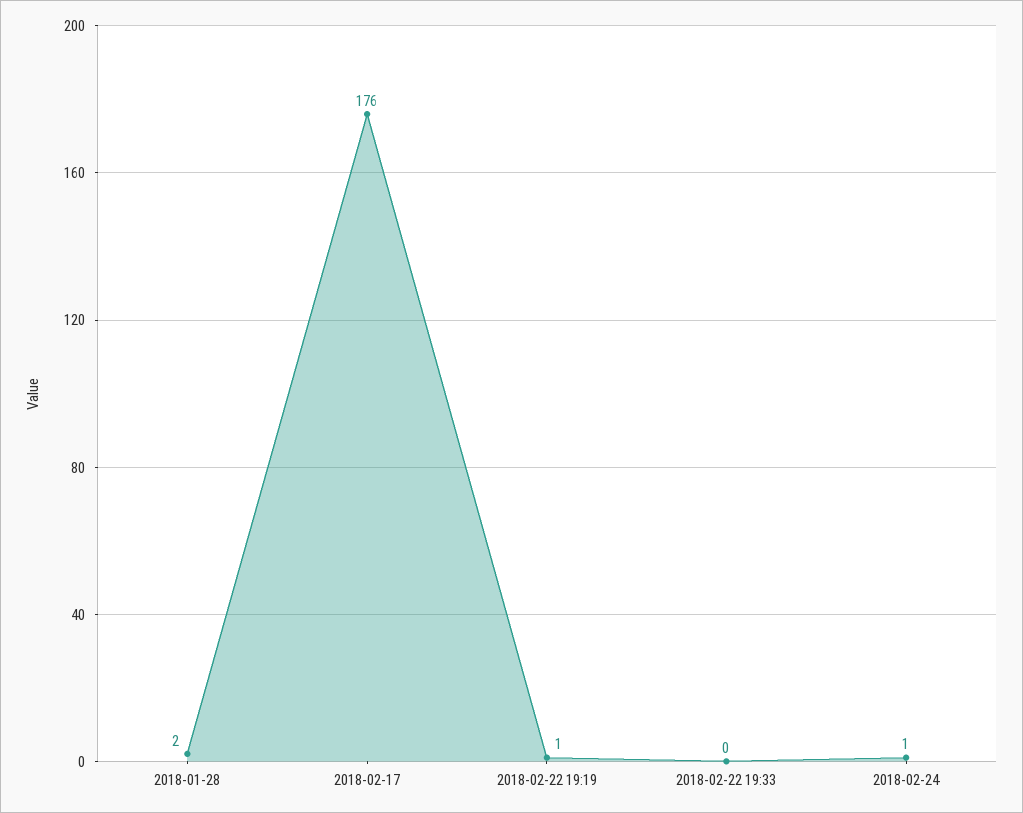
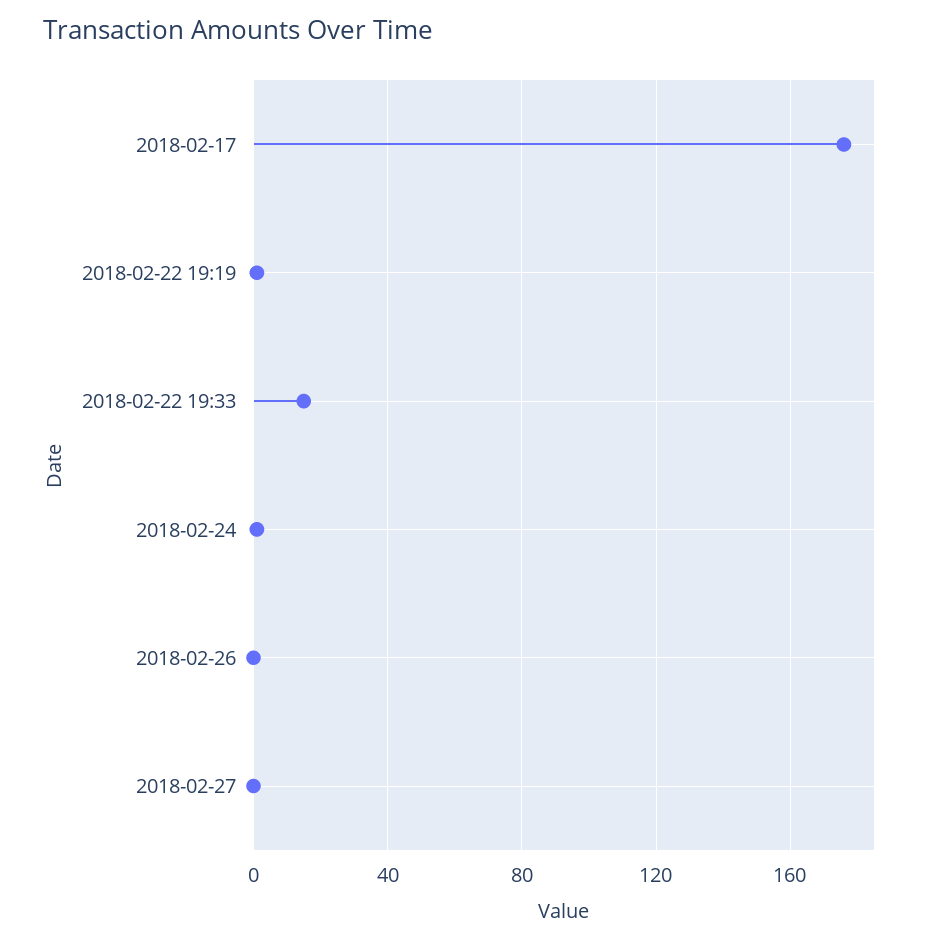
2018-01-28: 2 -> none
2018-02-22 19:33: 0 -> 15
2018-02-26: none -> 0
2018-02-27: none -> 0

